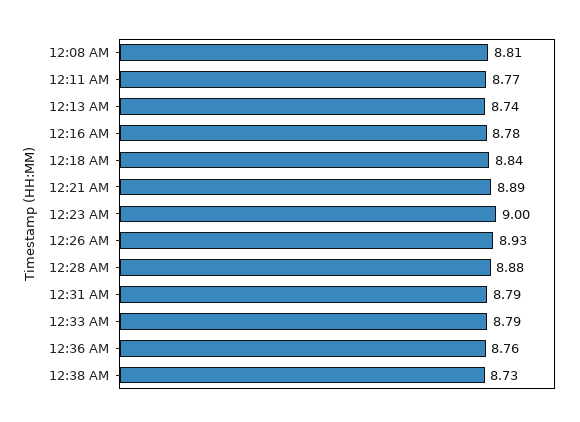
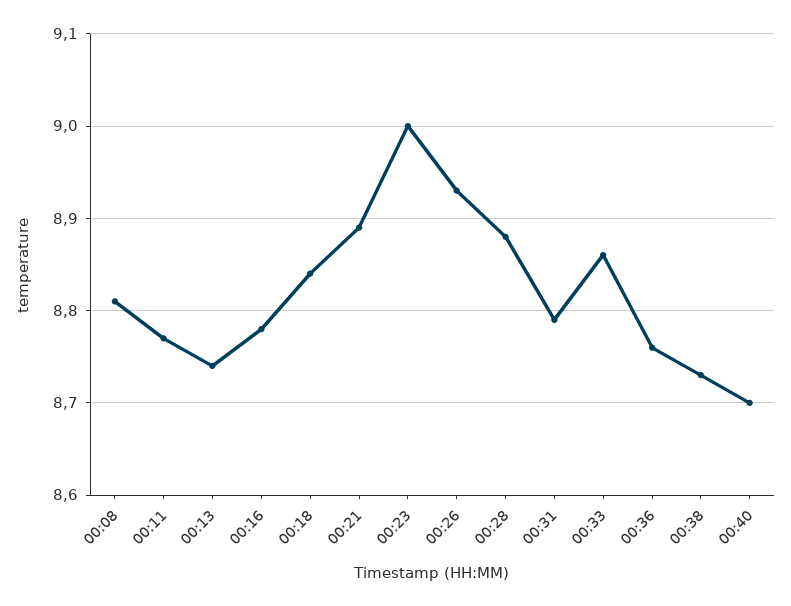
12:33 AM: 8.79 -> 8.86
00:40: none -> 8.7

